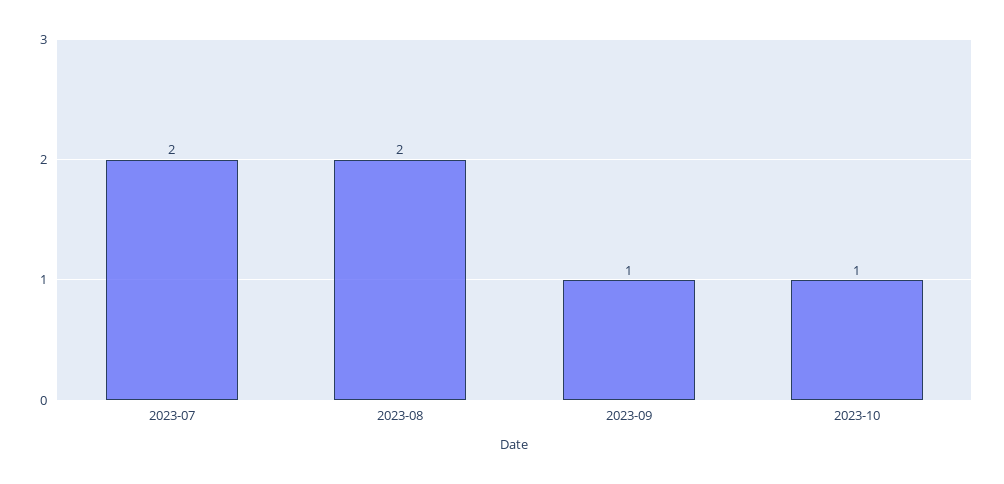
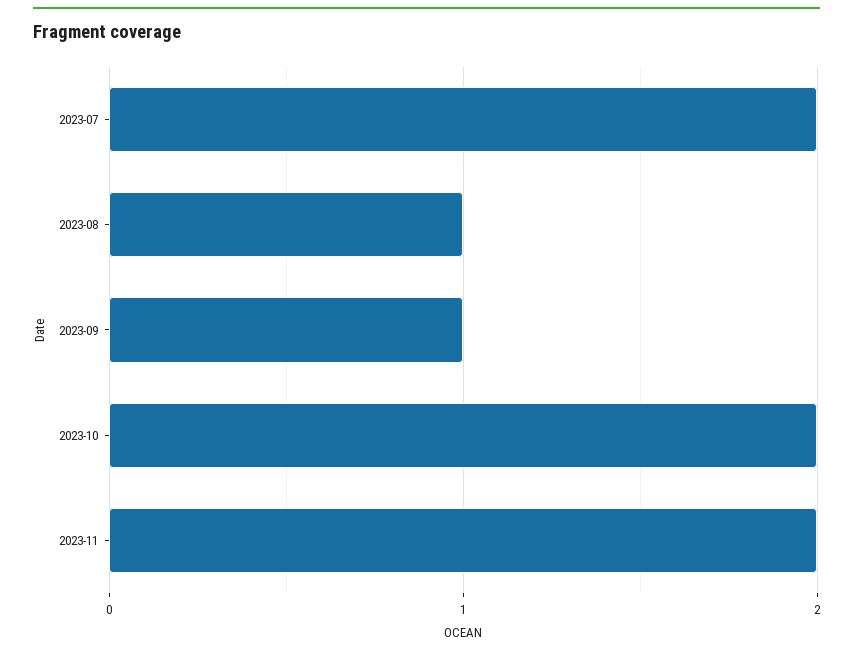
2023-08: 2 -> 1
2023-10: 1 -> 2
2023-11: none -> 2

